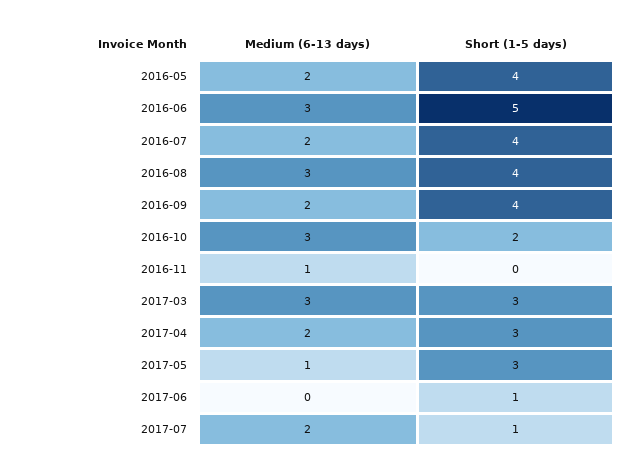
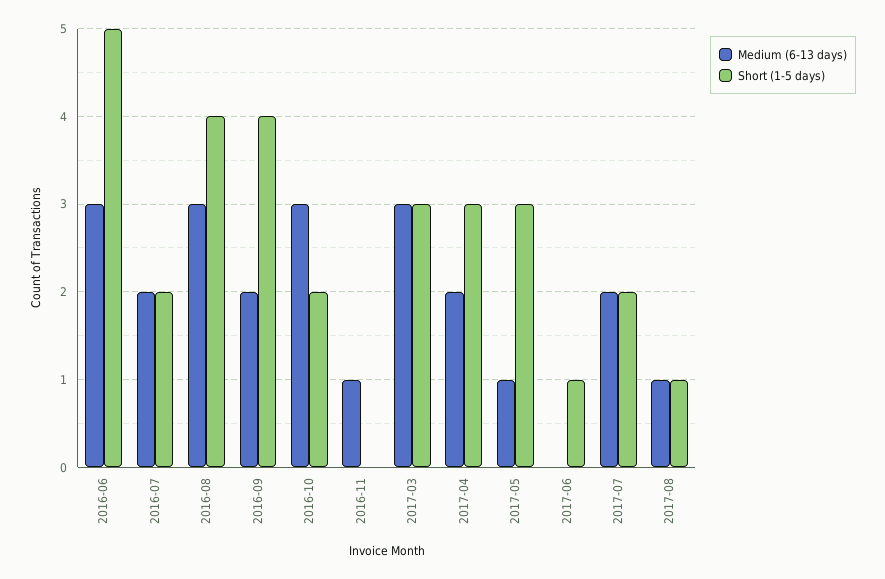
Medium (6-13 days), 2016-05: 2 -> none
Short (1-5 days), 2016-05: 4 -> none
Short (1-5 days), 2016-07: 4 -> 2
Short (1-5 days), 2017-07: 1 -> 2
Medium (6-13 days), 2017-08: none -> 1
Short (1-5 days), 2017-08: none -> 1

